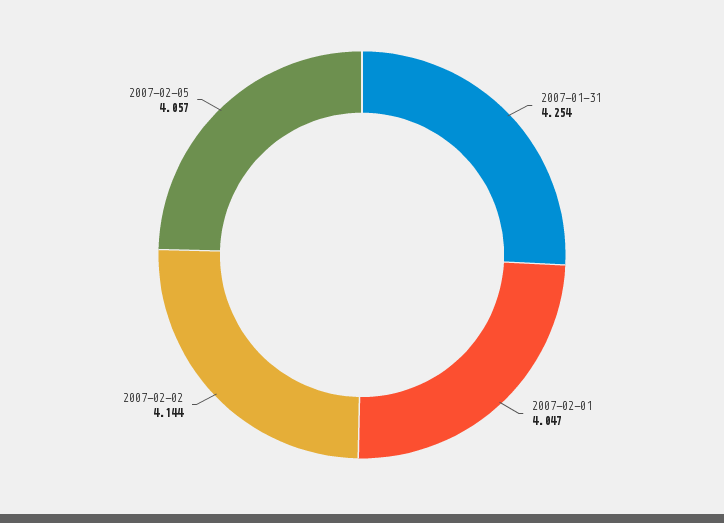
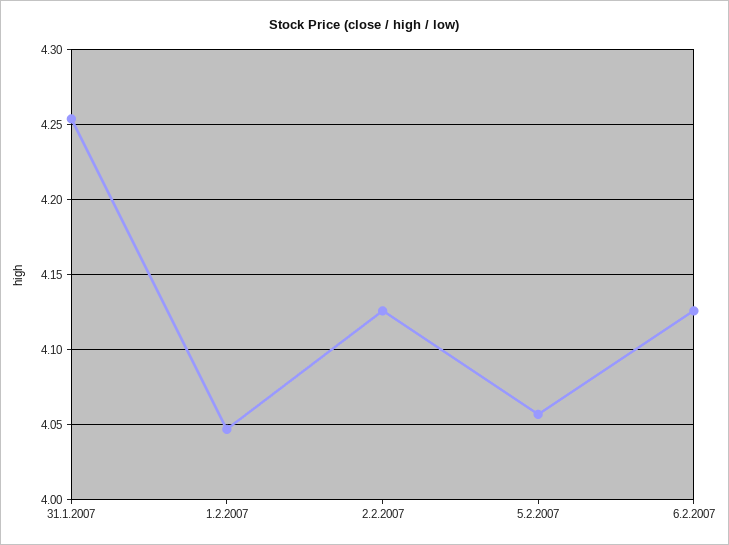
2007-02-02: 4.144 -> 4.125
6.2.2007: none -> 4.125

